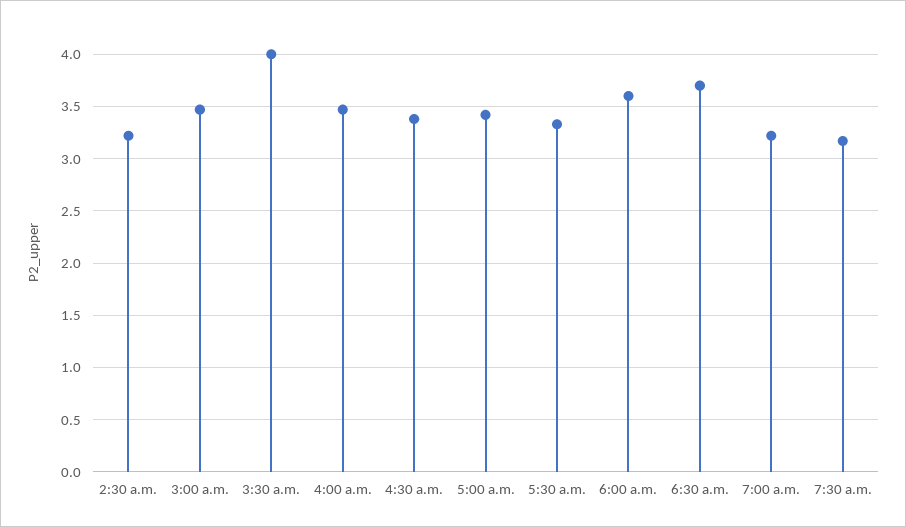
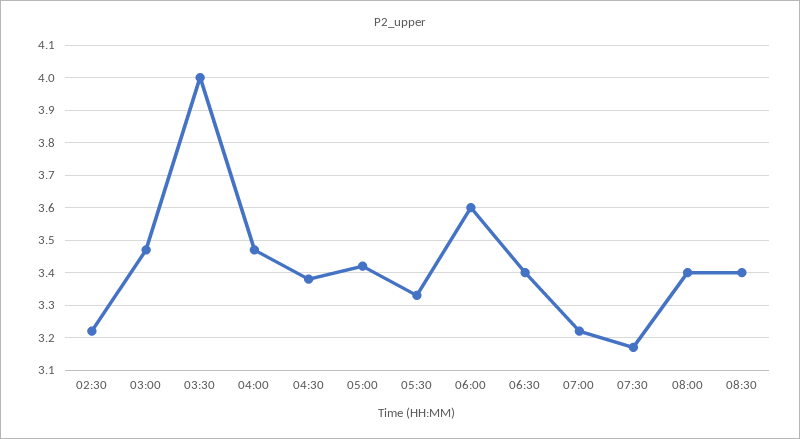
6:30 a.m.: 3.7 -> 3.4
08:00: none -> 3.4
08:30: none -> 3.4

